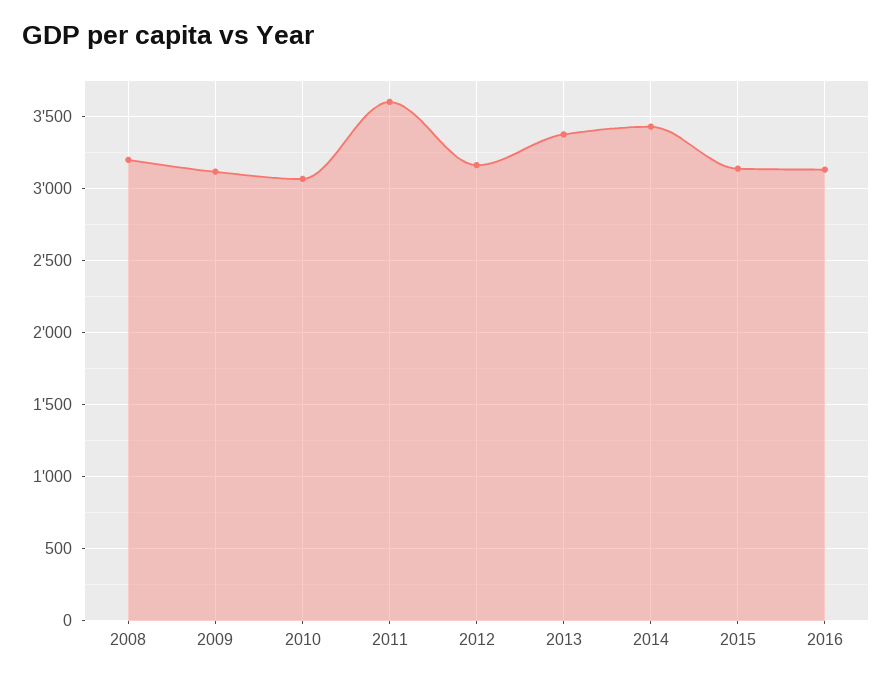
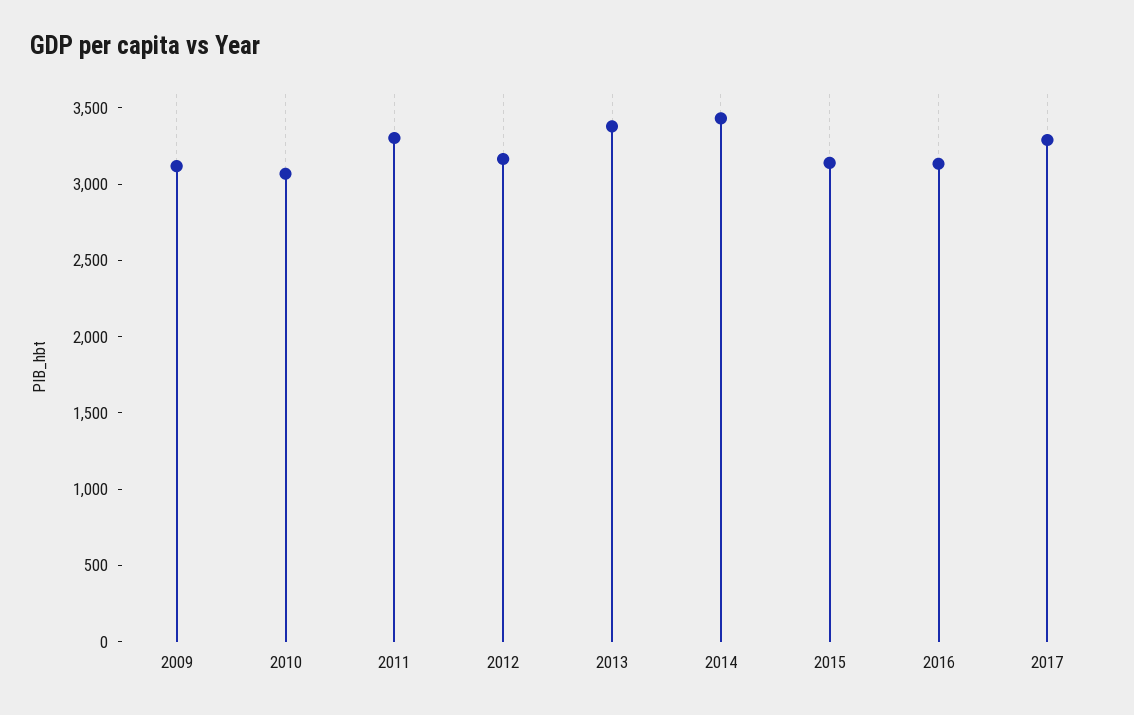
2008: 3200 -> none
2011: 3600 -> 3300
2017: none -> 3300

